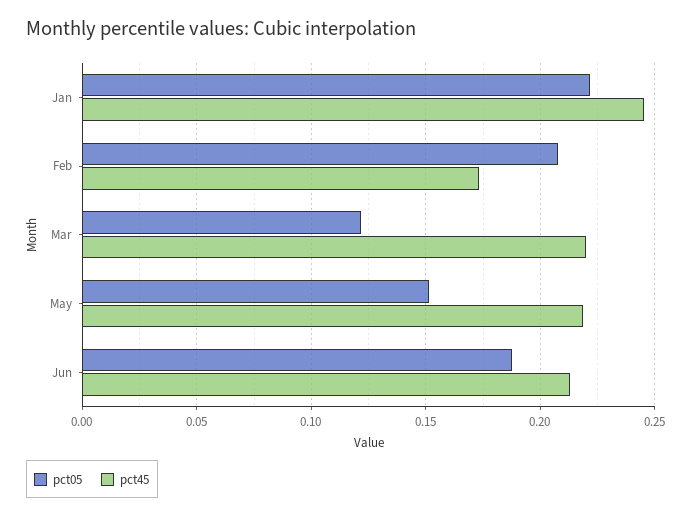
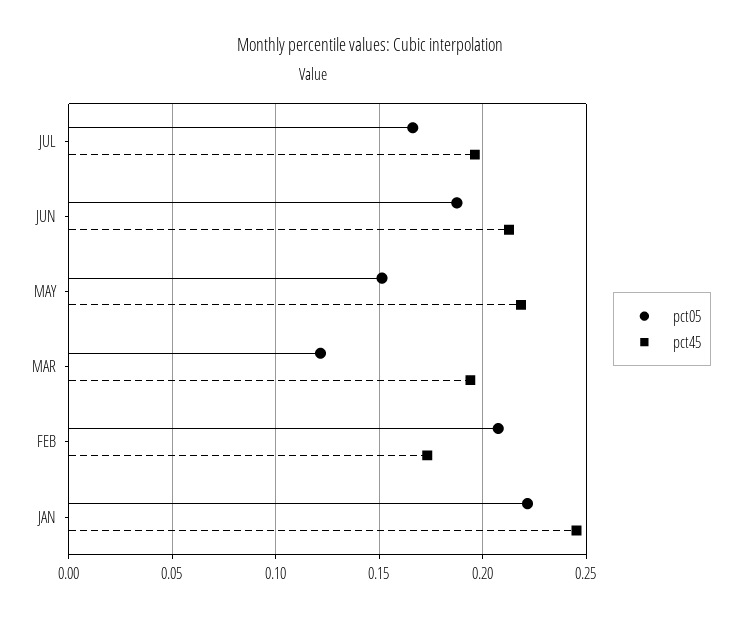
pct45, Mar: 0.22 -> 0.195
pct05, JUL: none -> 0.165
pct45, JUL: none -> 0.195

